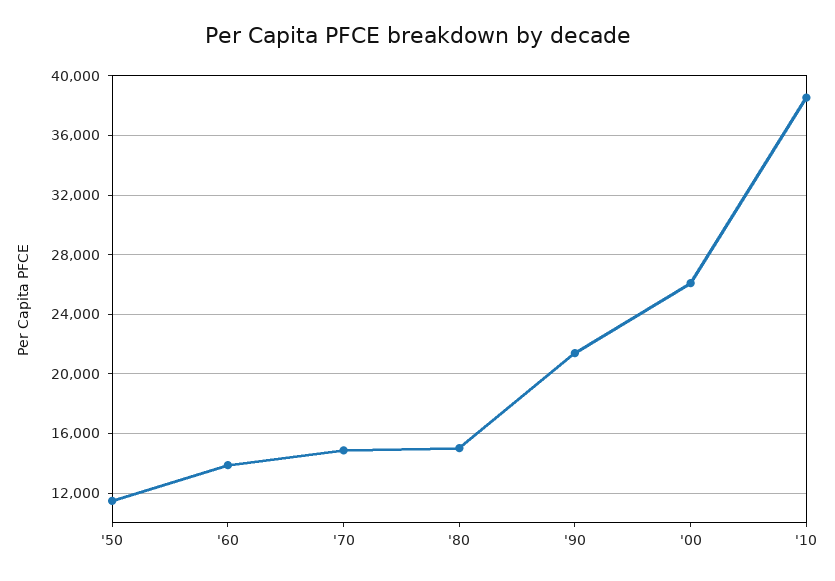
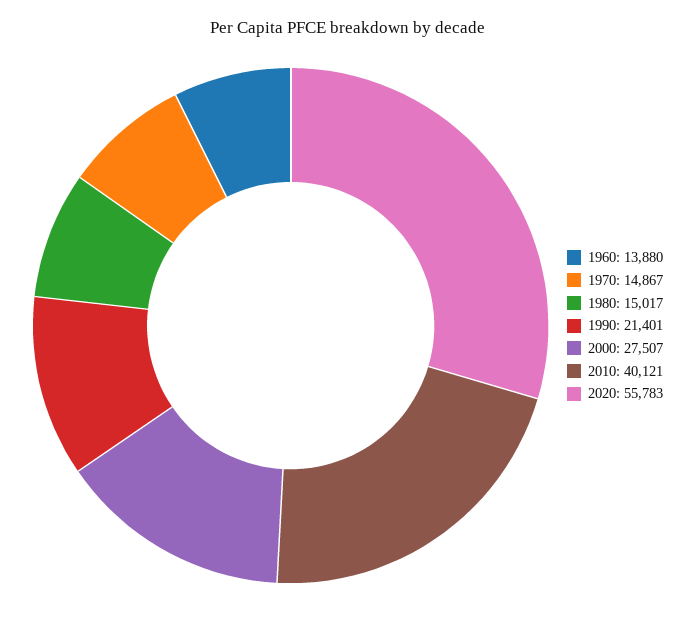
'50: 11500 -> none
'00: 26000 -> 27507
'10: 38500 -> 40121
2020: none -> 55783

